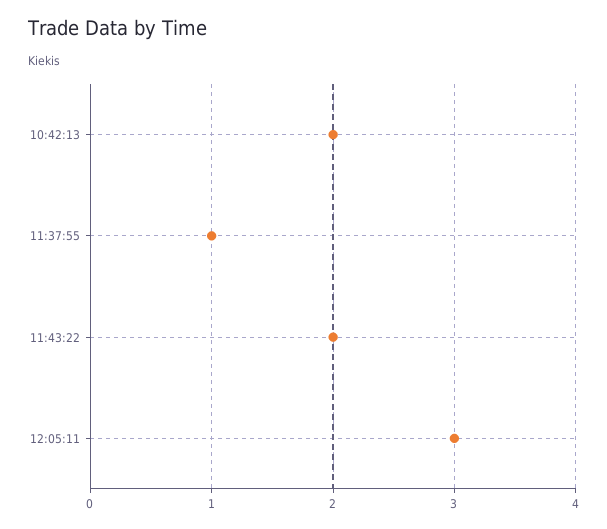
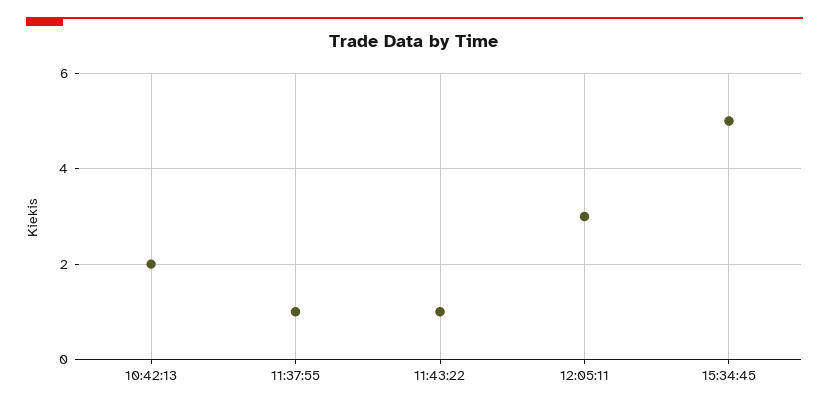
11:43:22: 2 -> 1
15:34:45: none -> 5

